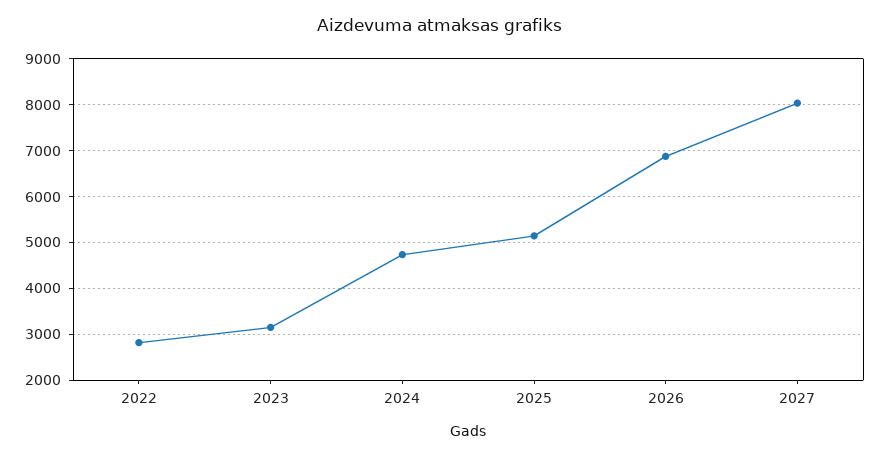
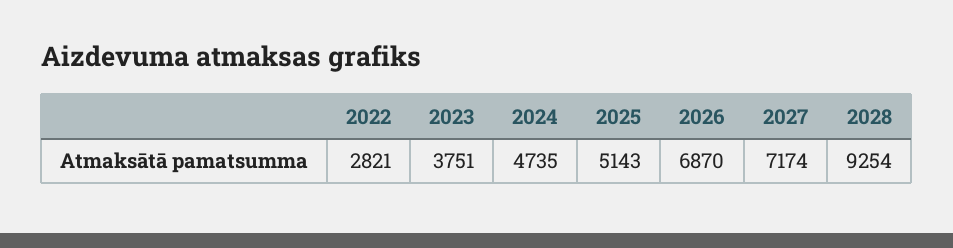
2023: 3200 -> 3751
2027: 8000 -> 7174
2028: none -> 9254

